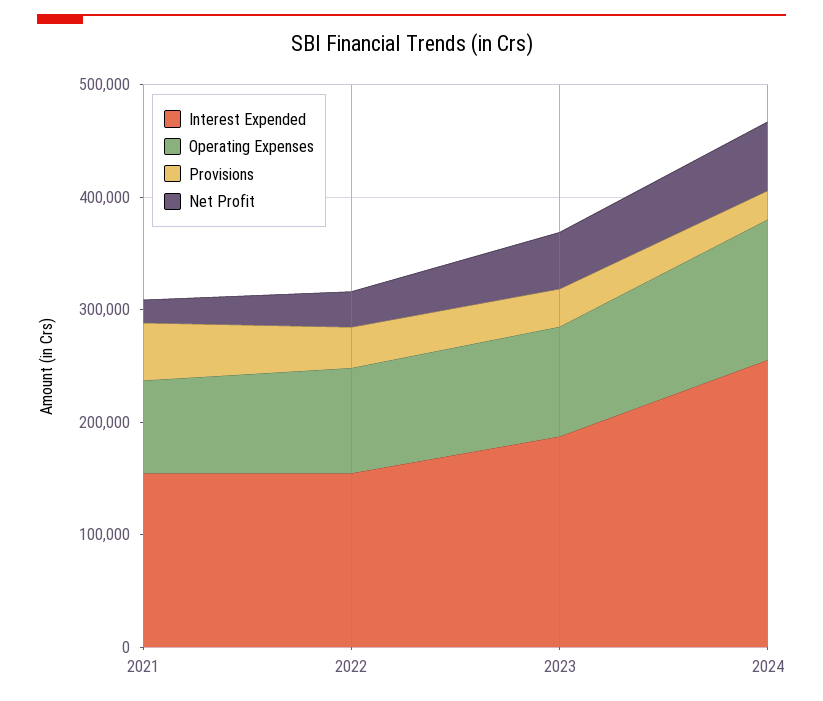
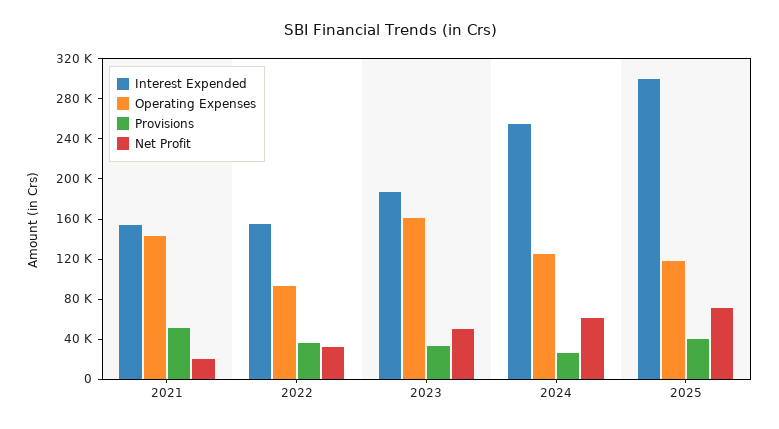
Operating Expenses, 2021: 80000 -> 140000
Operating Expenses, 2023: 100000 -> 160000
Interest Expended, 2025: none -> 300000
Operating Expenses, 2025: none -> 120000
Provisions, 2025: none -> 40000
Net Profit, 2025: none -> 70000

